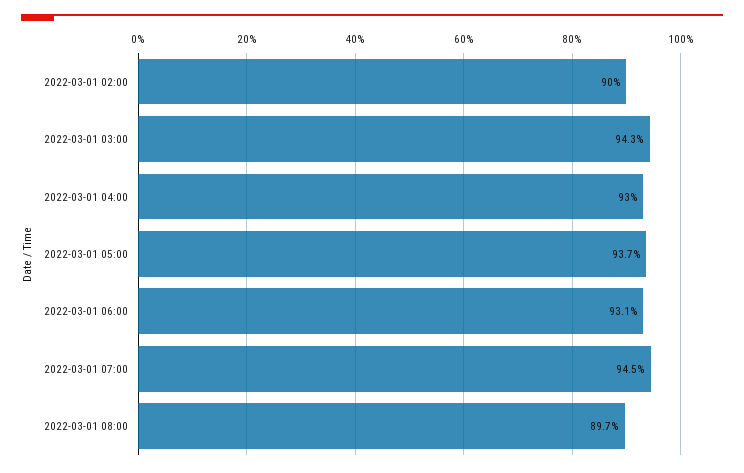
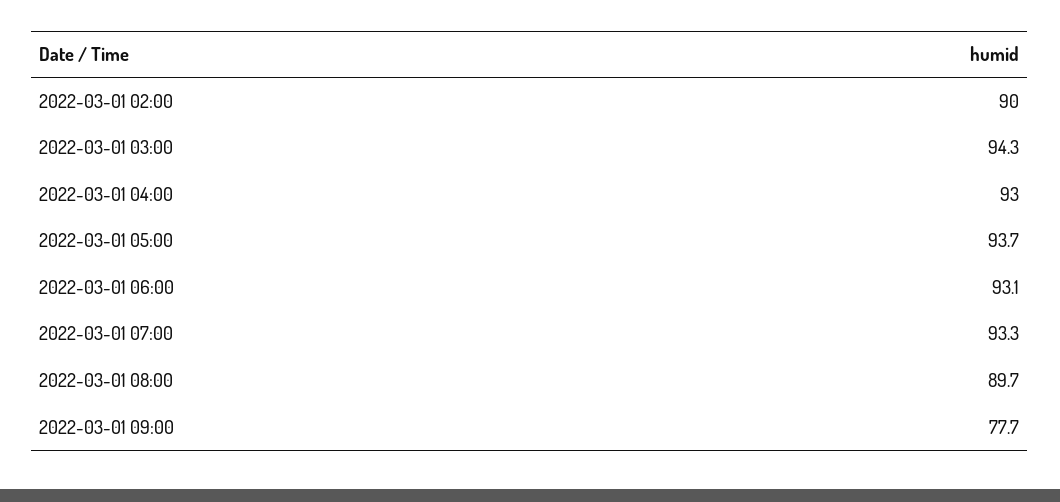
2022-03-01 07:00: 94.5 -> 93.3
2022-03-01 09:00: none -> 77.7

